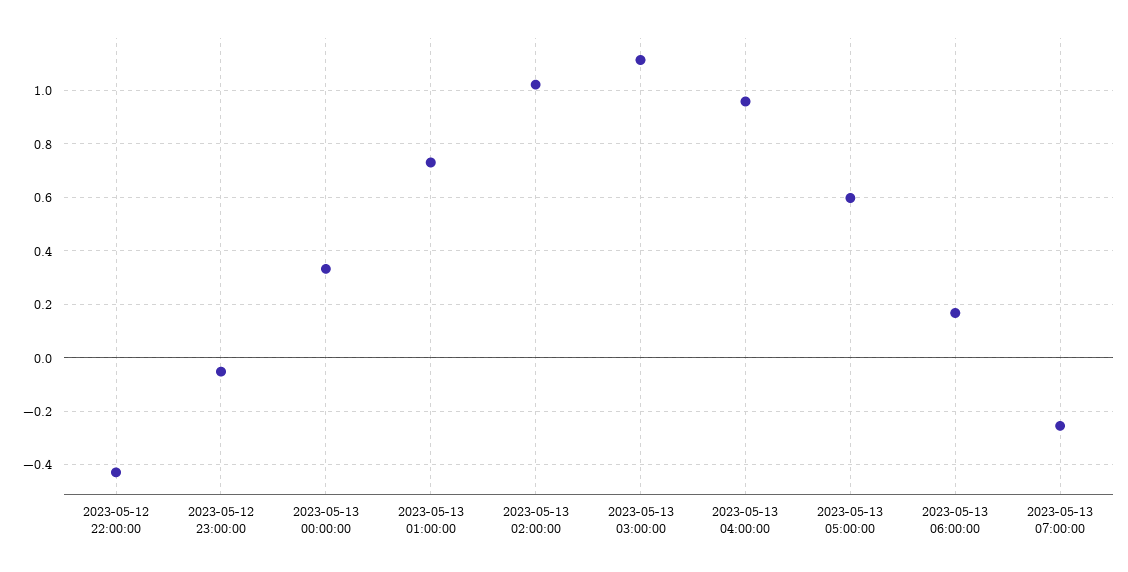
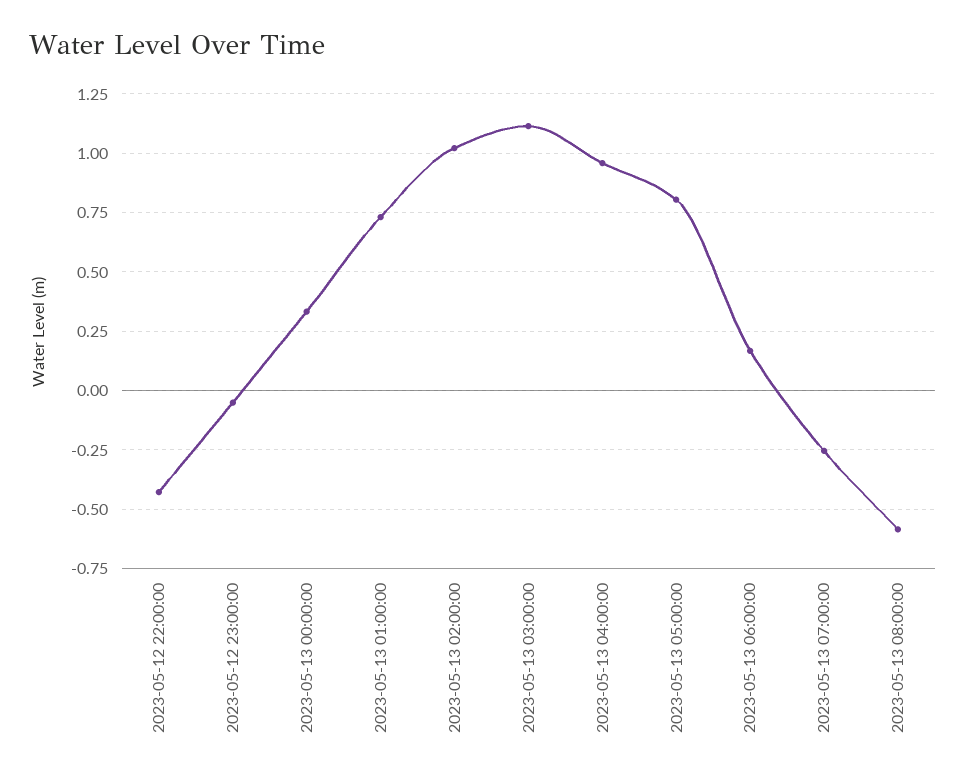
2023-05-13 05:00:00: 0.6 -> 0.8
2023-05-13 08:00:00: none -> -0.6

